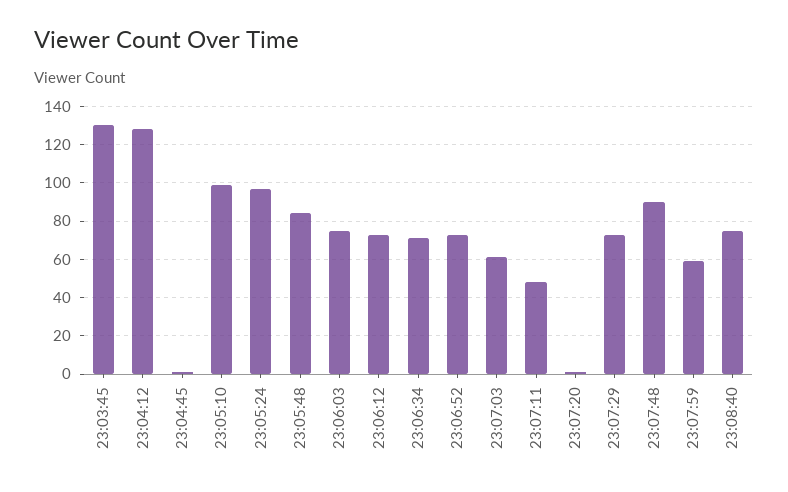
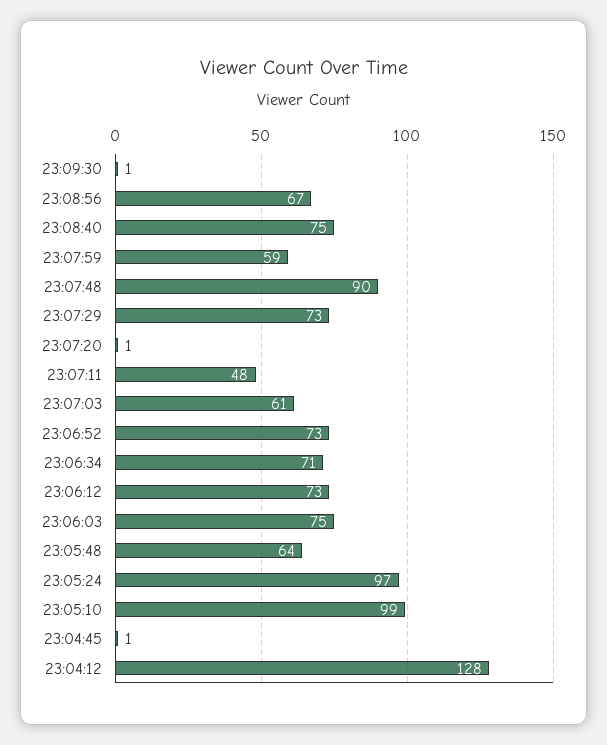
23:03:45: 130 -> none
23:05:48: 85 -> 64
23:09:30: none -> 1
23:08:56: none -> 67

